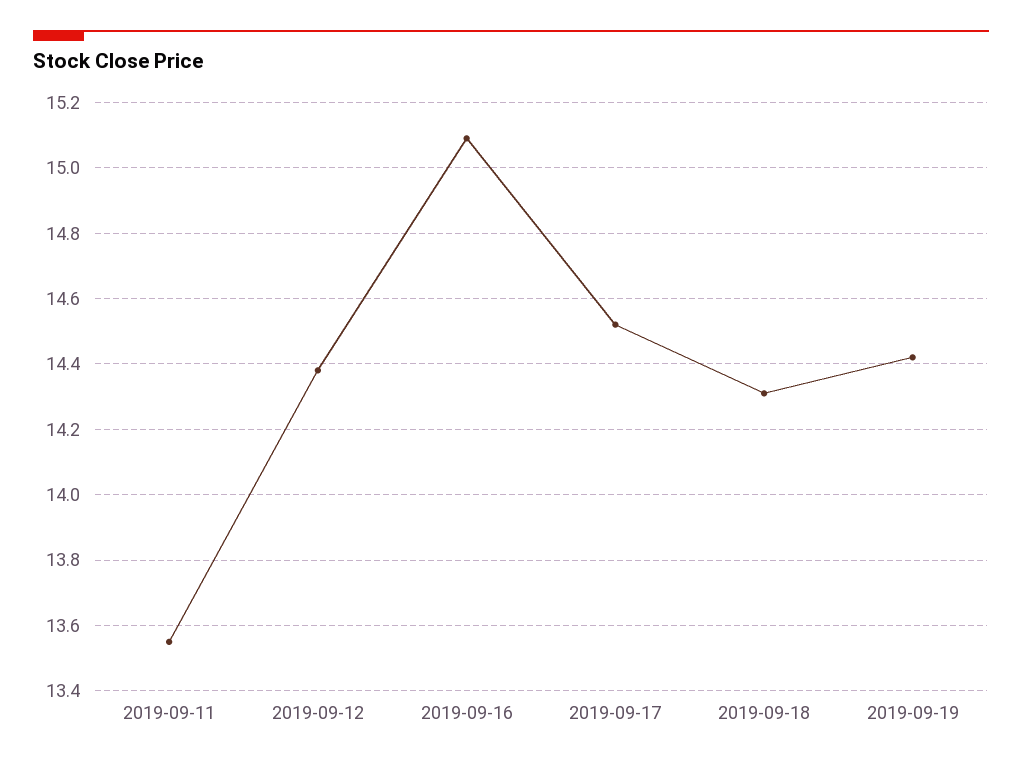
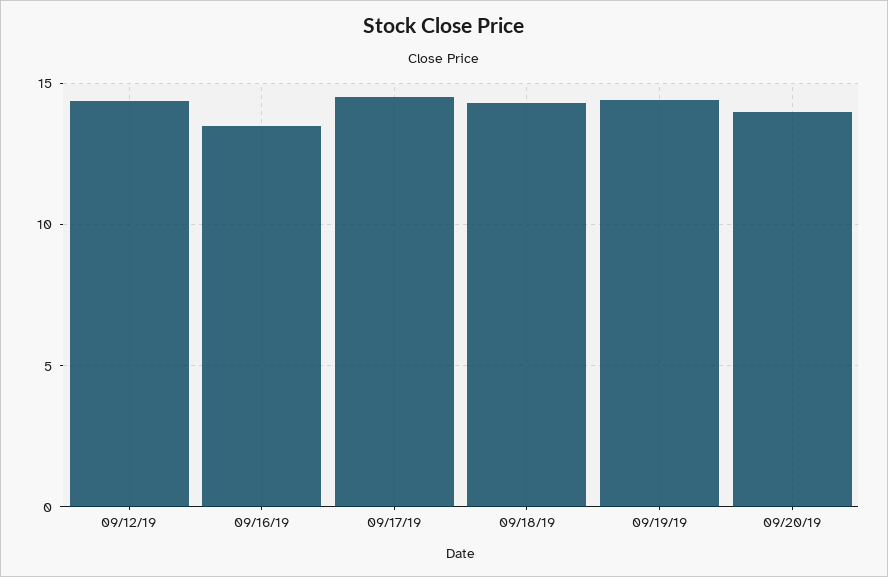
2019-09-11: 13.55 -> none
2019-09-16: 15.1 -> 13.5
09/20/19: none -> 14

